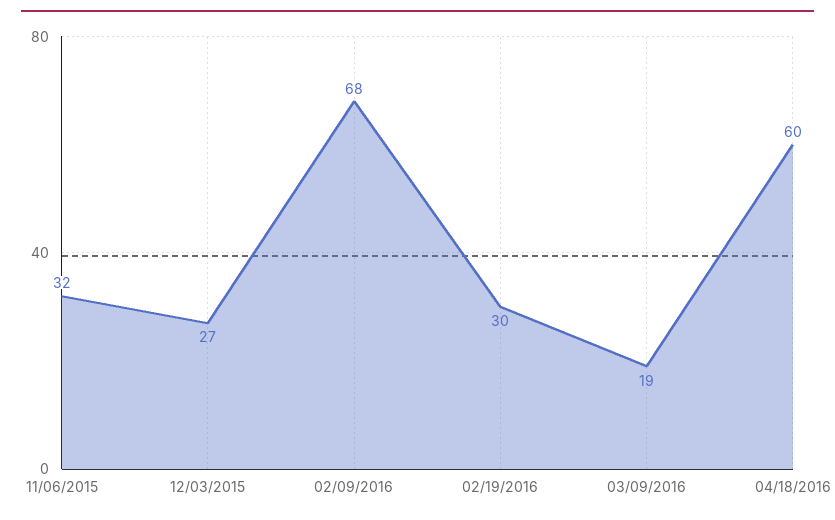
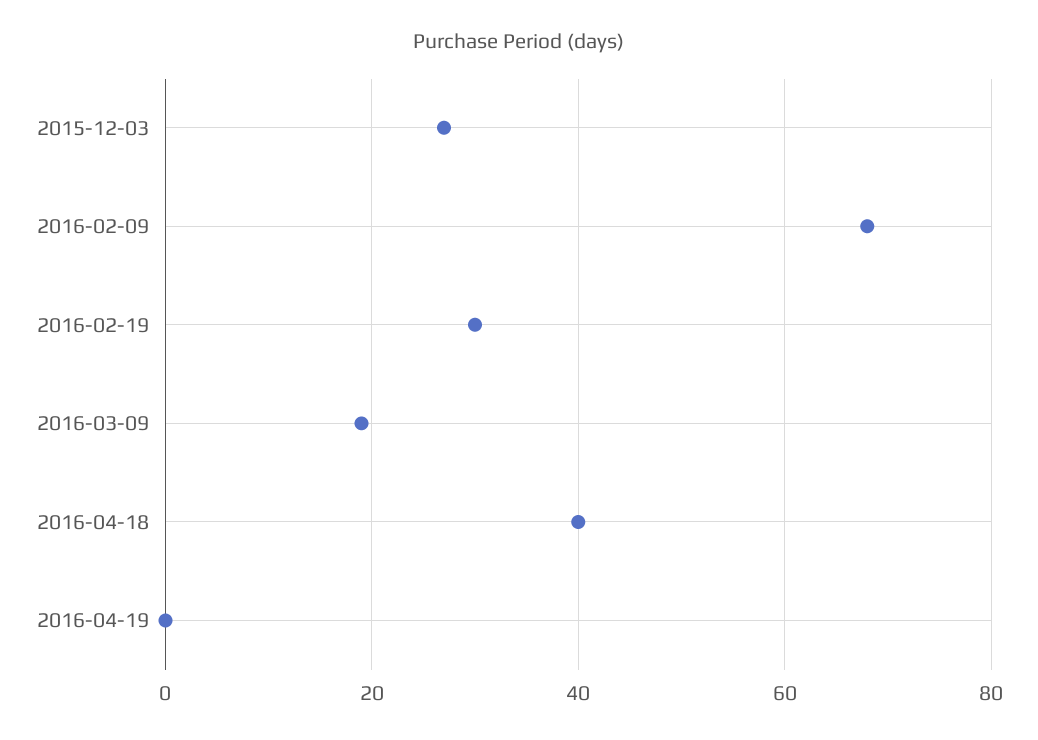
11/06/2015: 32 -> none
04/18/2016: 60 -> 40
2016-04-19: none -> 0

